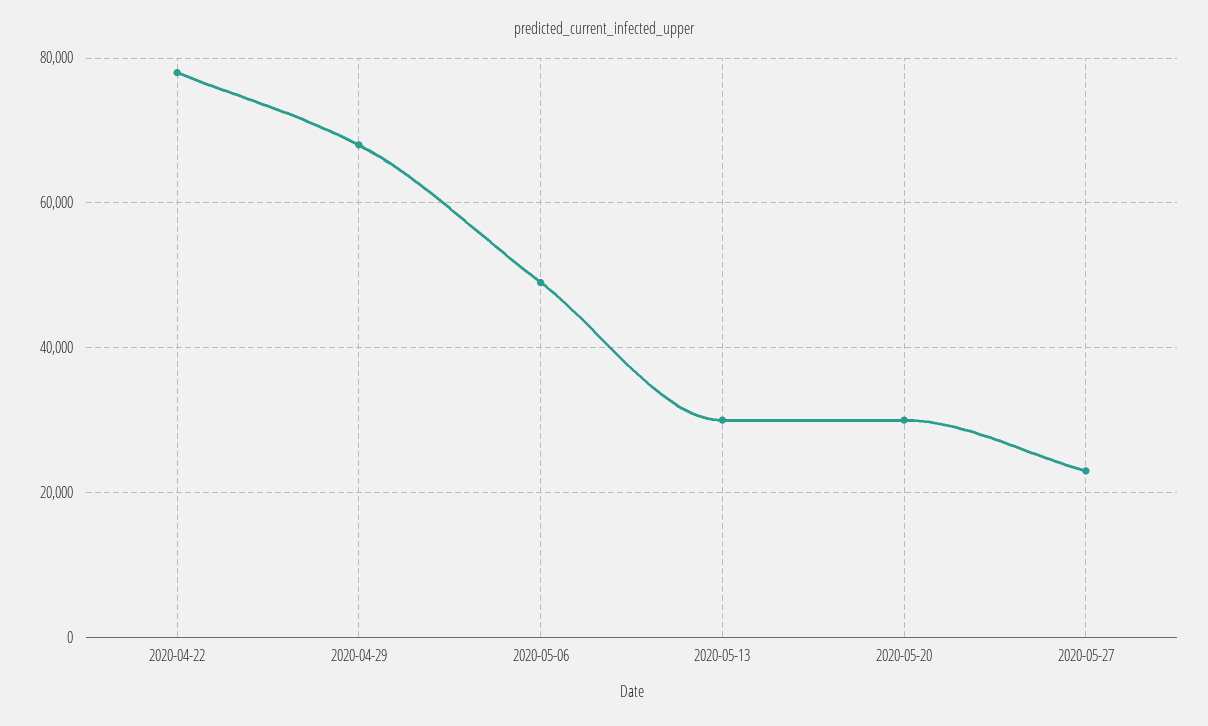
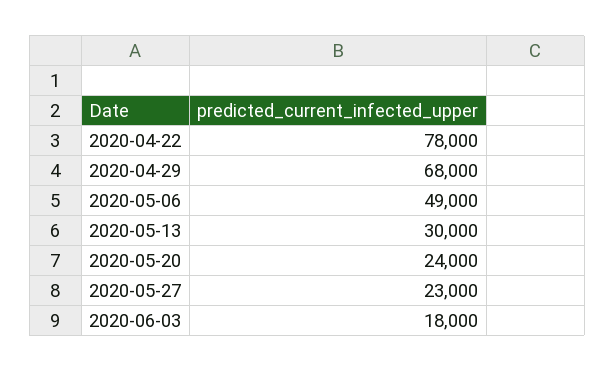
2020-05-20: 30000 -> 24000
2020-06-03: none -> 18000

